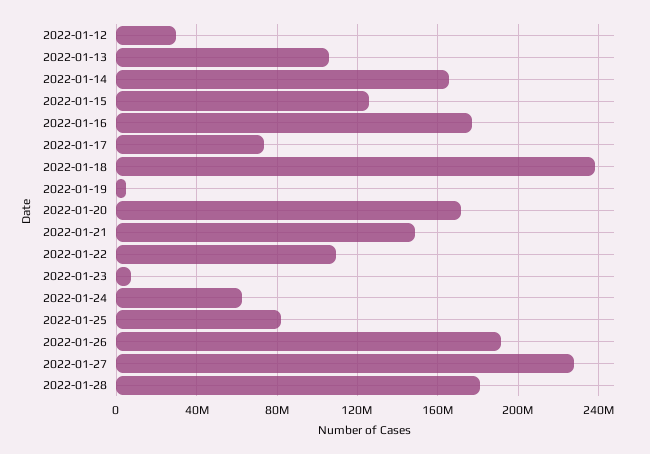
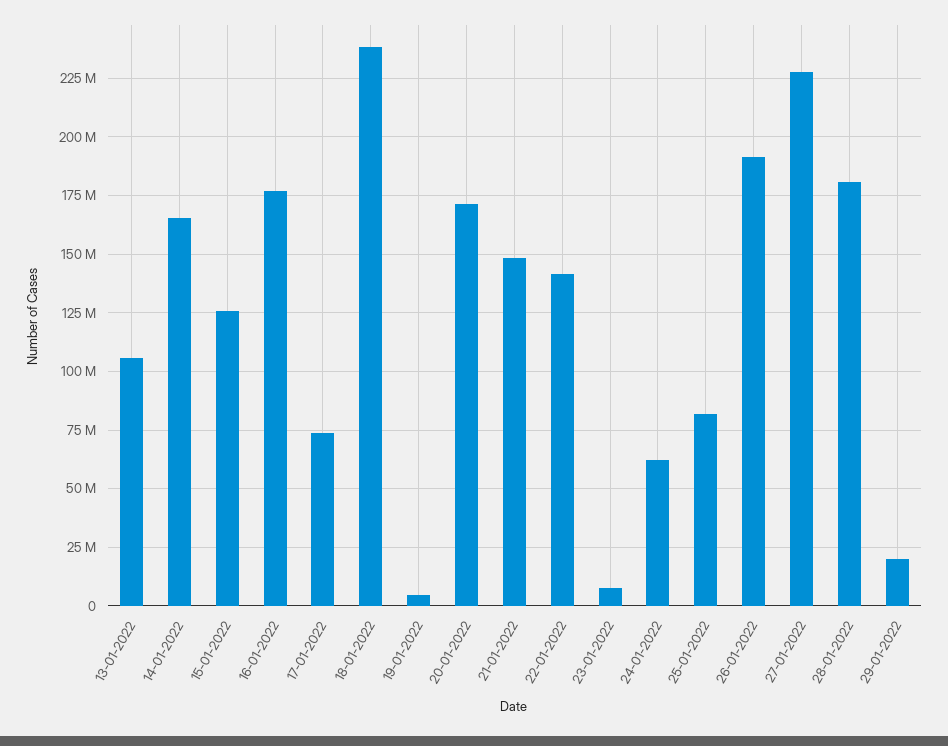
2022-01-12: 30000000 -> none
2022-01-22: 110000000 -> 140000000
29-01-2022: none -> 20000000

